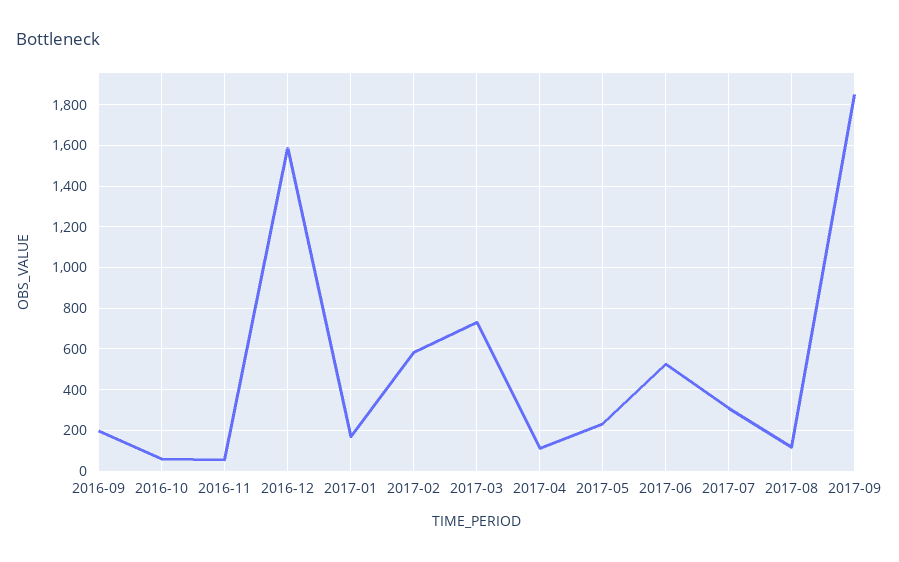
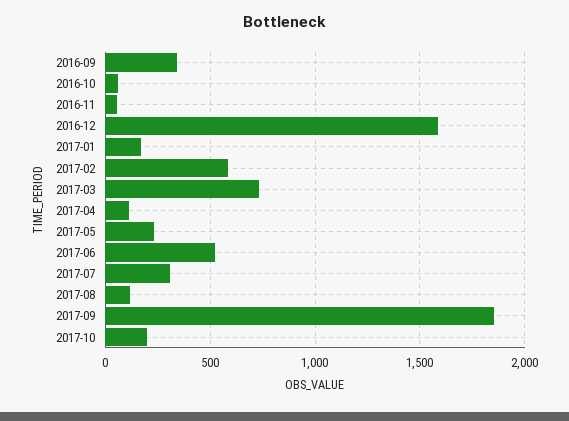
2016-09: 200 -> 350
2017-10: none -> 200

